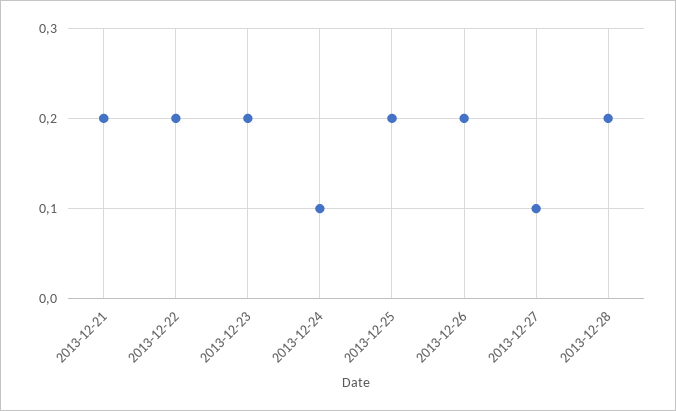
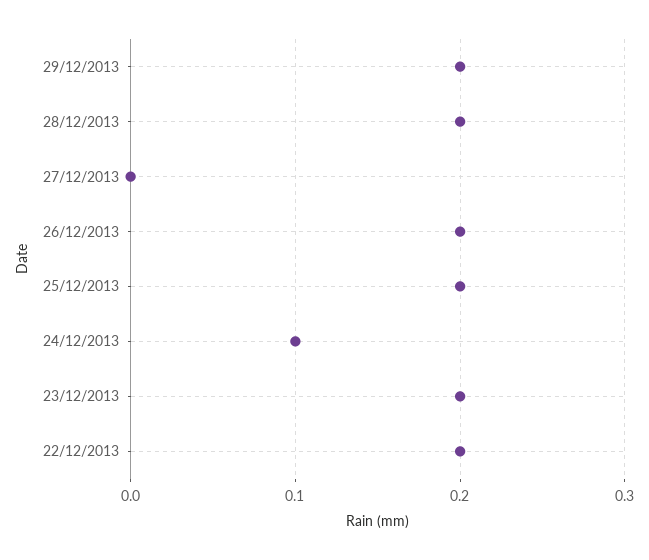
2013-12-21: 0.2 -> none
2013-12-27: 0.1 -> 0
29/12/2013: none -> 0.2

